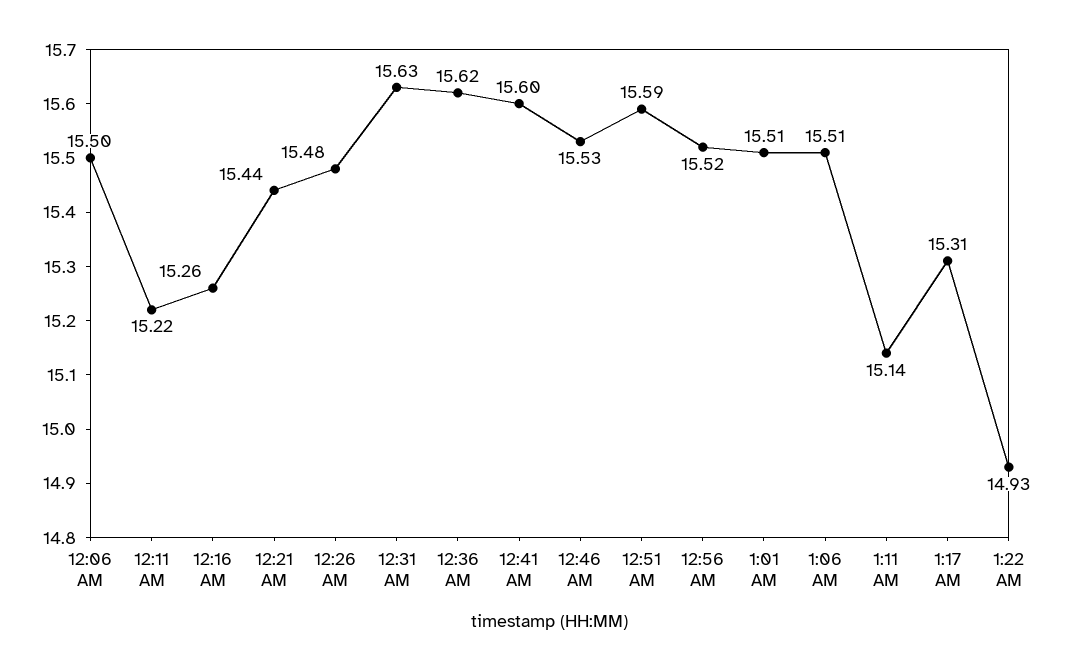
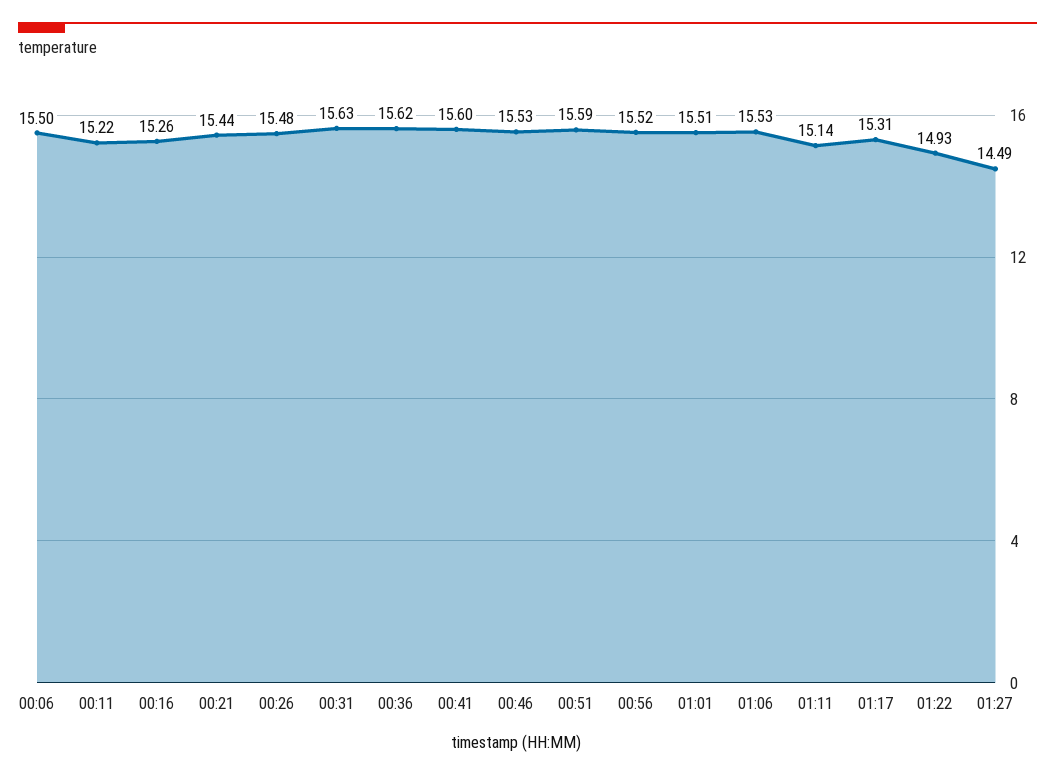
1:06 AM: 15.51 -> 15.53
01:27: none -> 14.49

